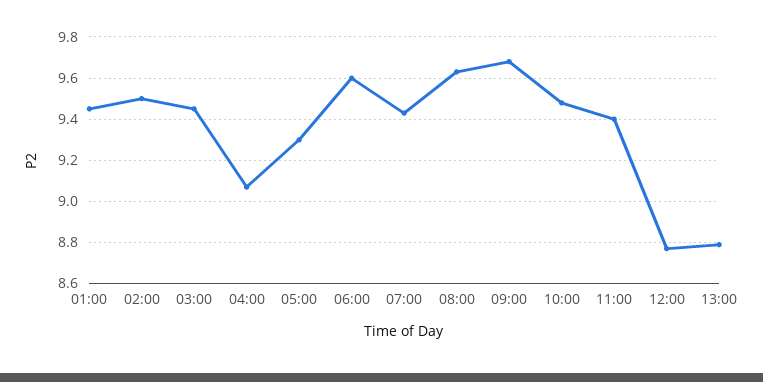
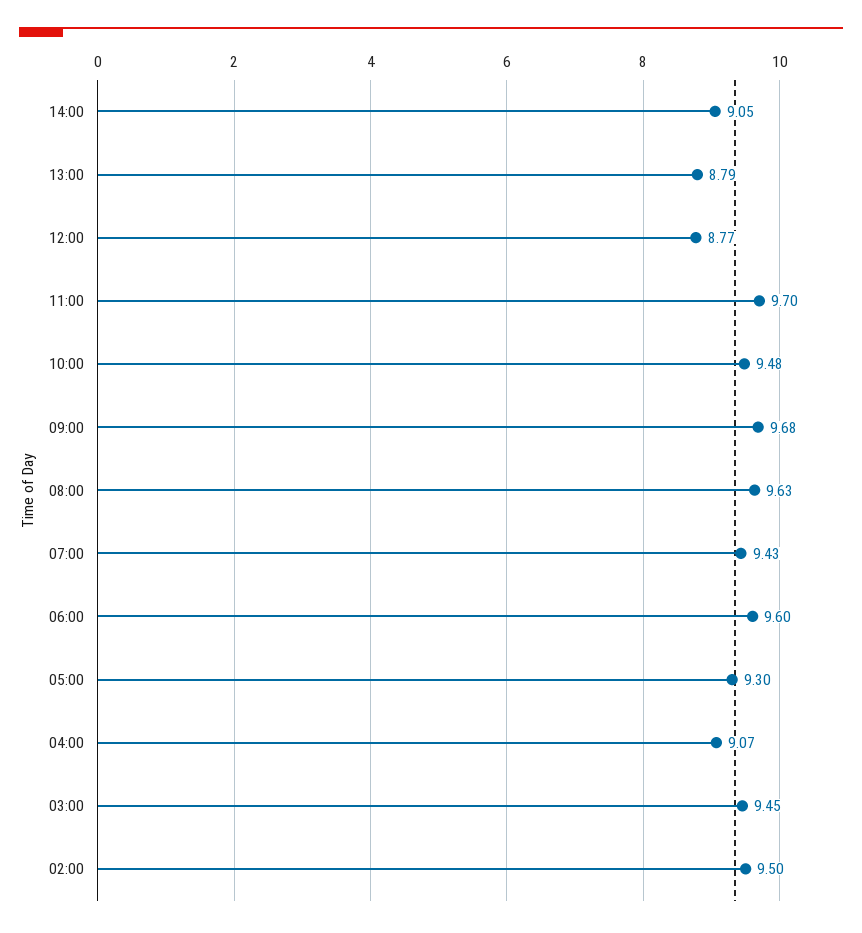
01:00: 9.45 -> none
11:00: 9.4 -> 9.7
14:00: none -> 9.05

